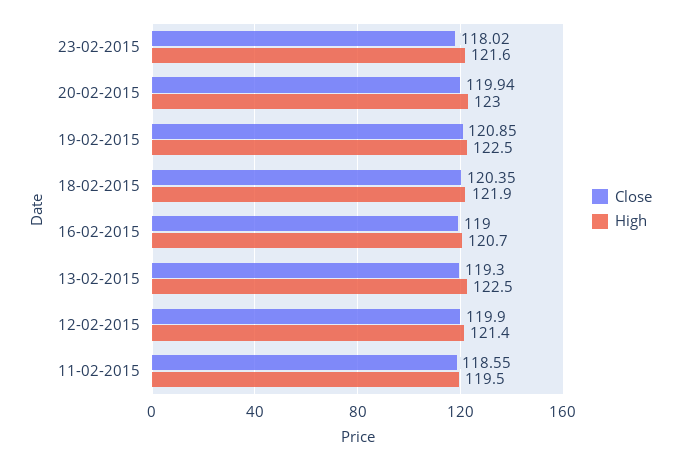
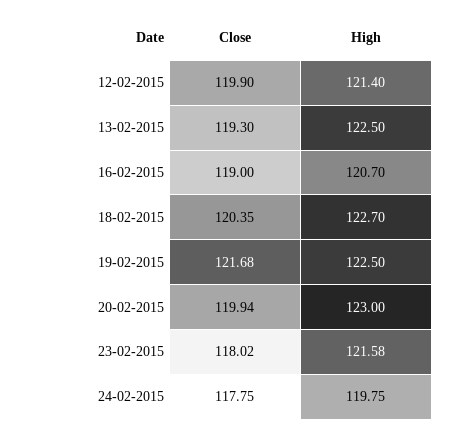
Close, 19-02-2015: 120.85 -> 121.68
High, 18-02-2015: 121.9 -> 122.7
Close, 11-02-2015: 118.55 -> none
High, 11-02-2015: 119.5 -> none
Close, 24-02-2015: none -> 117.75
High, 24-02-2015: none -> 119.75

